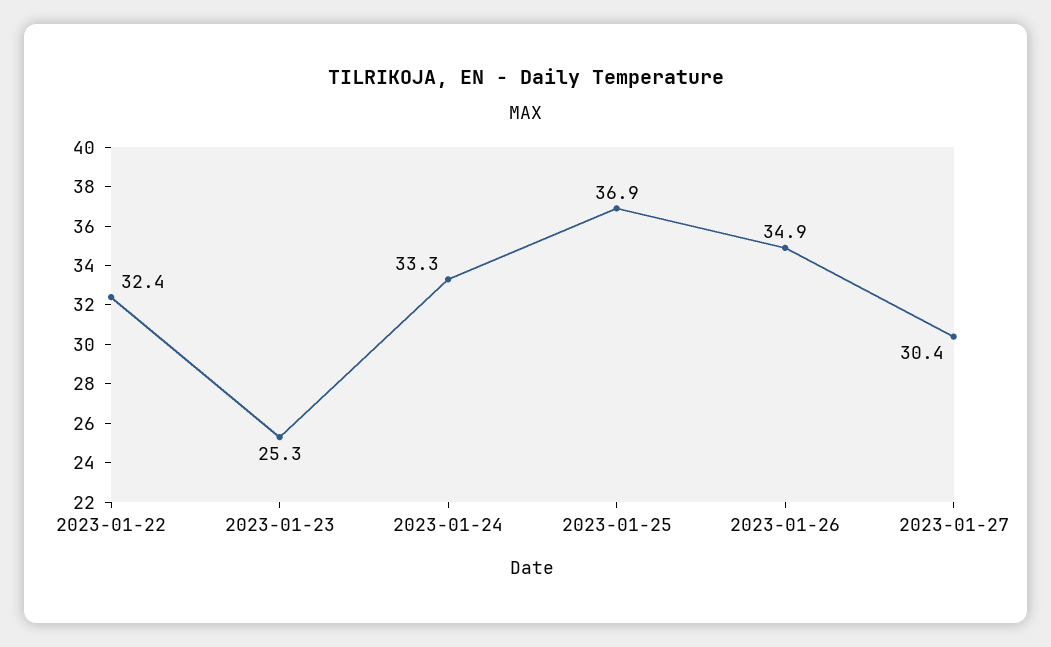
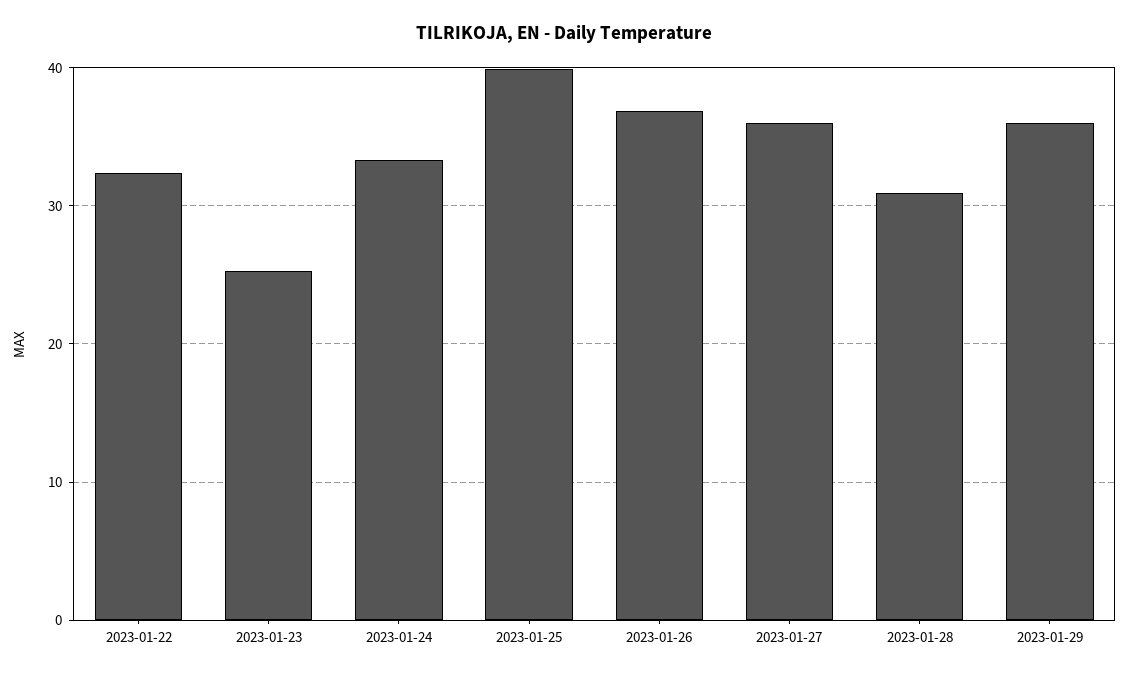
2023-01-25: 36.9 -> 40
2023-01-26: 34.9 -> 37
2023-01-27: 30.4 -> 36
2023-01-28: none -> 31
2023-01-29: none -> 36

